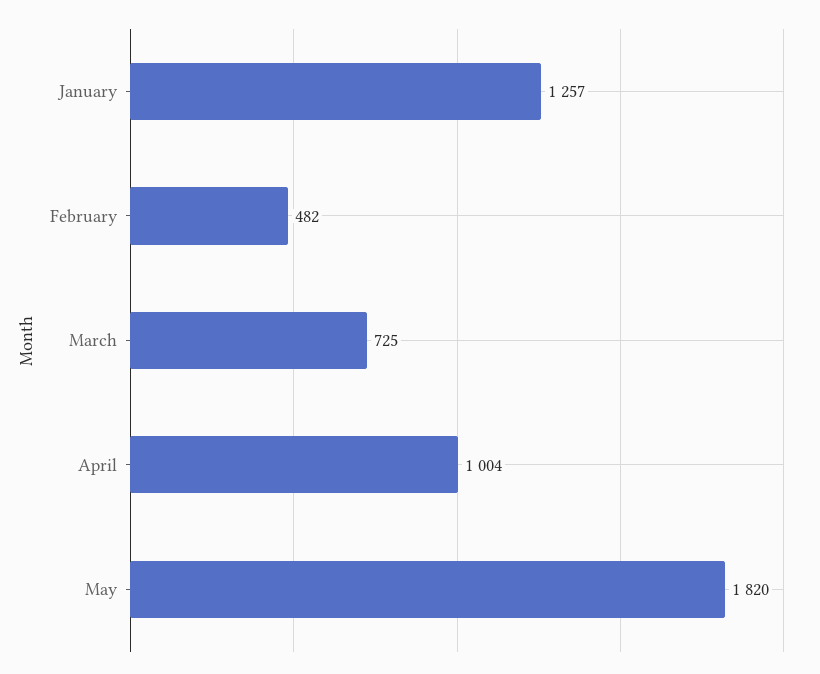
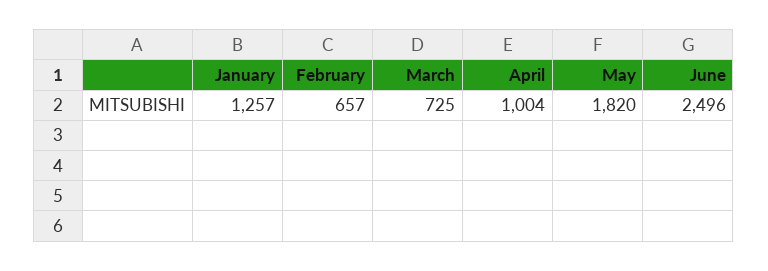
February: 482 -> 657
June: none -> 2496

